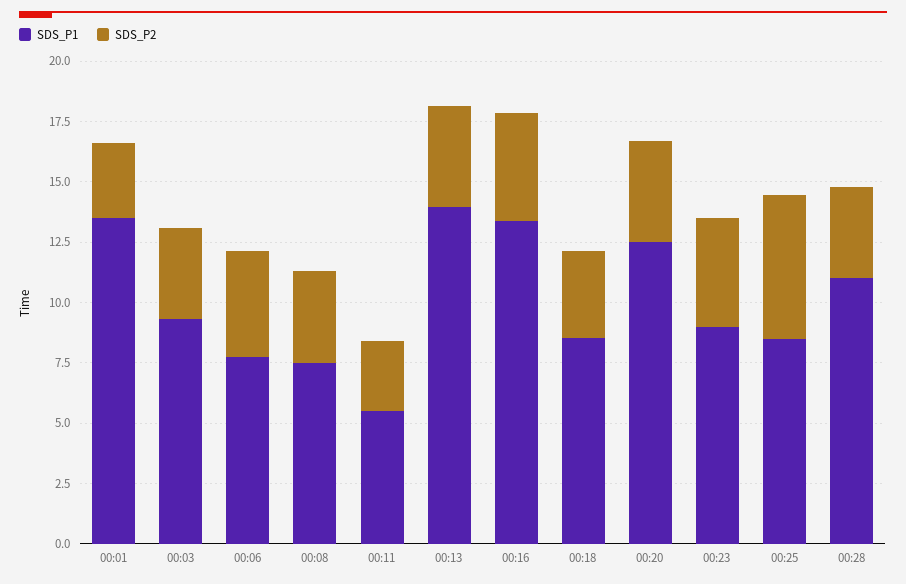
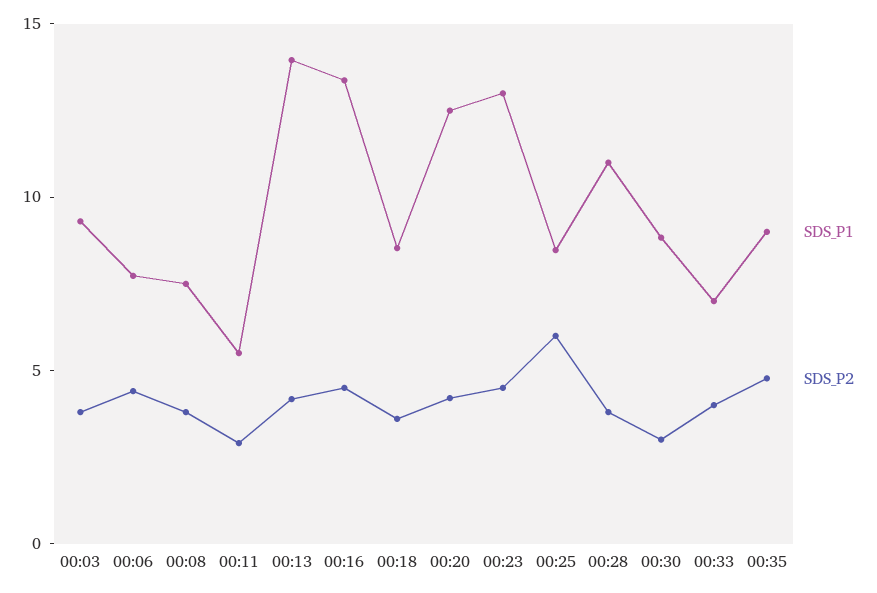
SDS_P1, 00:01: 13.5 -> none
SDS_P2, 00:01: 3 -> none
SDS_P1, 00:23: 9 -> 13
SDS_P1, 00:30: none -> 9
SDS_P2, 00:30: none -> 3
SDS_P1, 00:33: none -> 7
SDS_P2, 00:33: none -> 4
SDS_P1, 00:35: none -> 9
SDS_P2, 00:35: none -> 5

